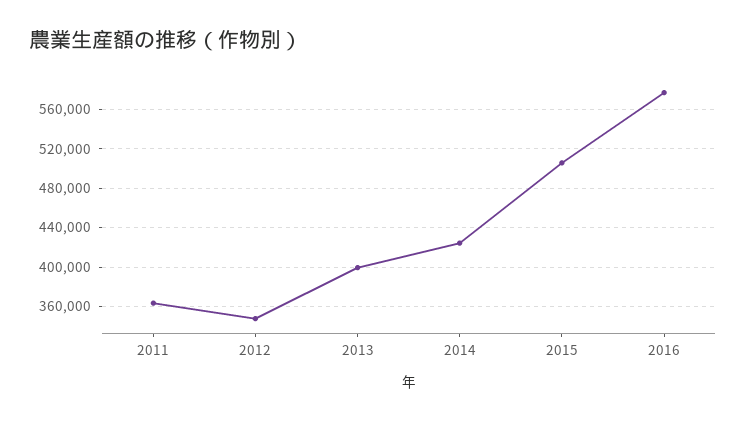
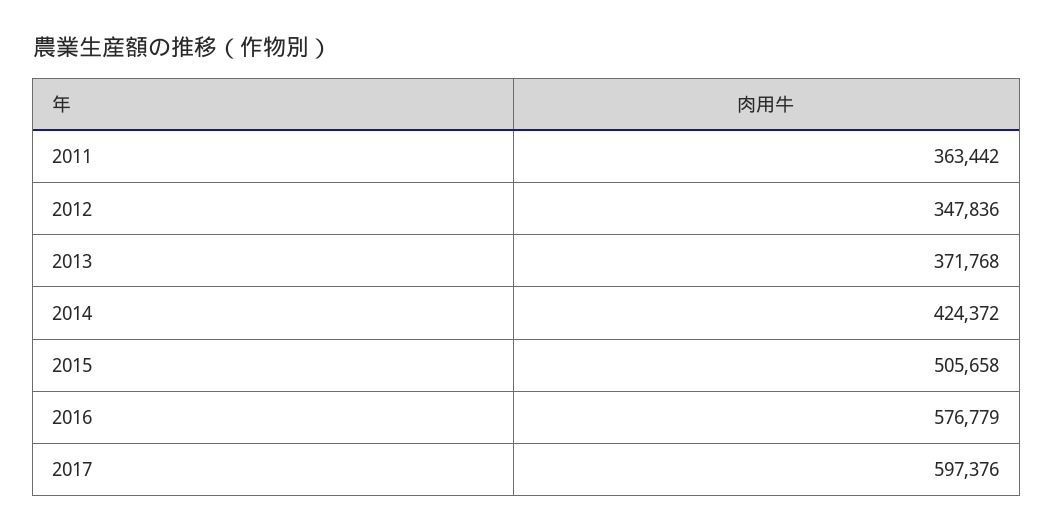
2013: 400000 -> 371768
2017: none -> 597376

